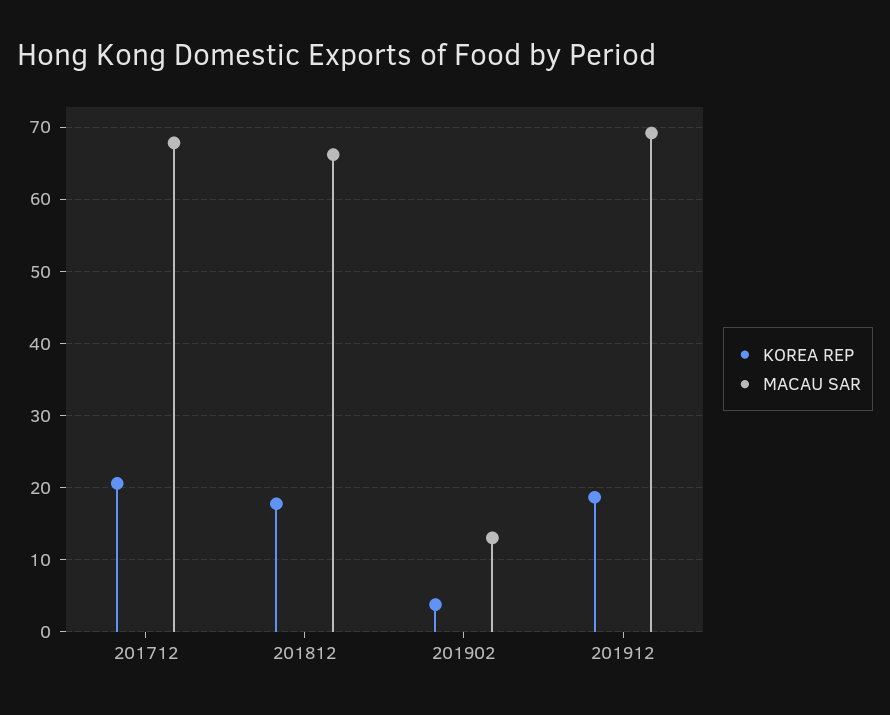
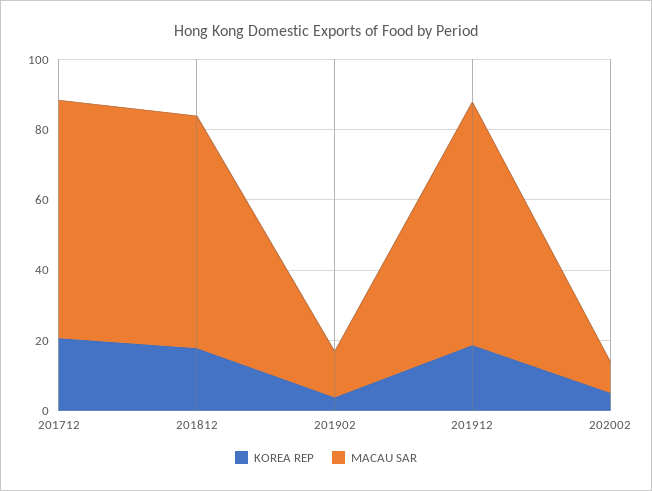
KOREA REP, 202002: none -> 5
MACAU SAR, 202002: none -> 10

